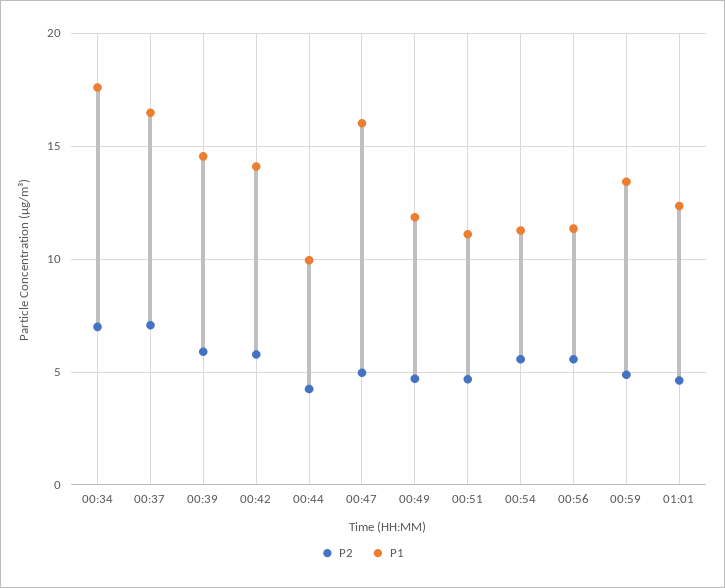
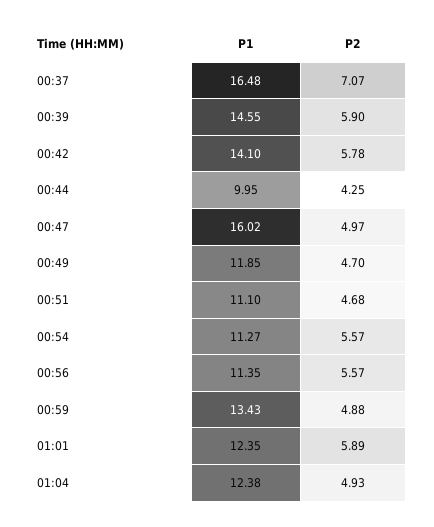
P2, 00:34: 7 -> none
P1, 00:34: 17.5 -> none
P2, 01:01: 4.5 -> 5.89
P1, 01:04: none -> 12.38
P2, 01:04: none -> 4.93

